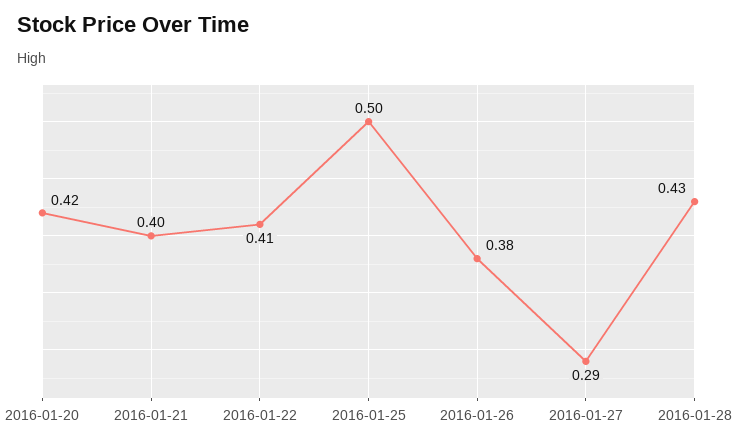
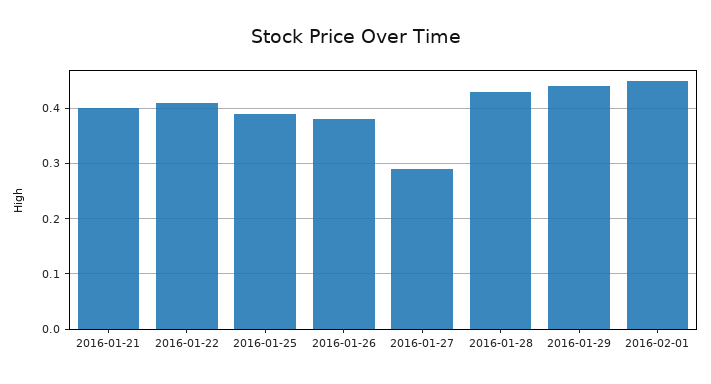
2016-01-20: 0.42 -> none
2016-01-25: 0.5 -> 0.4
2016-01-29: none -> 0.45
2016-02-01: none -> 0.45

